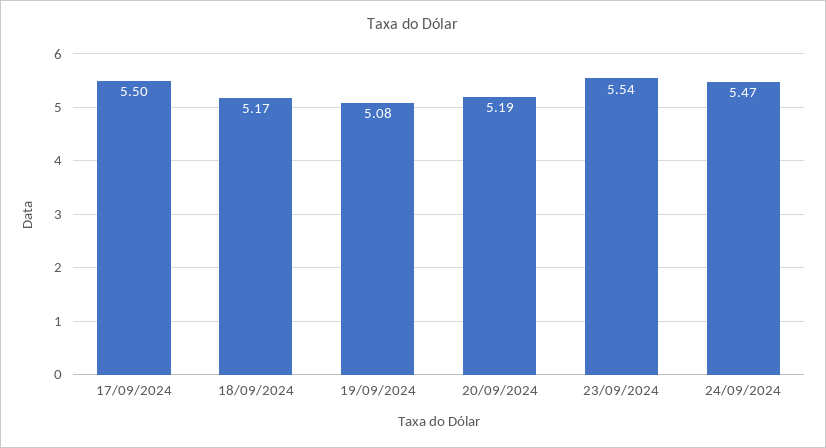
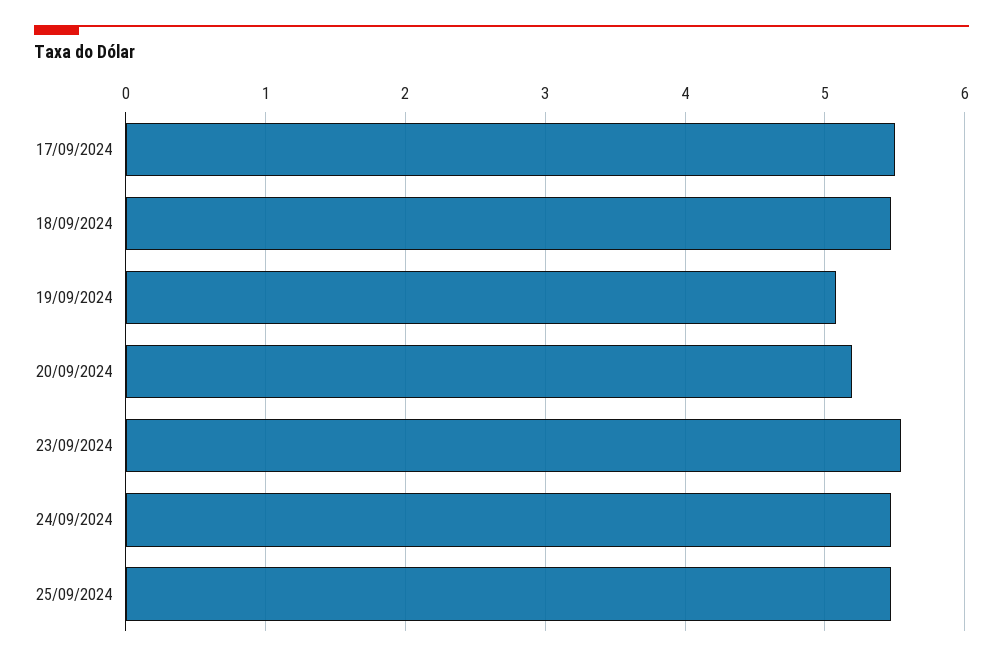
18/09/2024: 5.17 -> 5.5
25/09/2024: none -> 5.5

